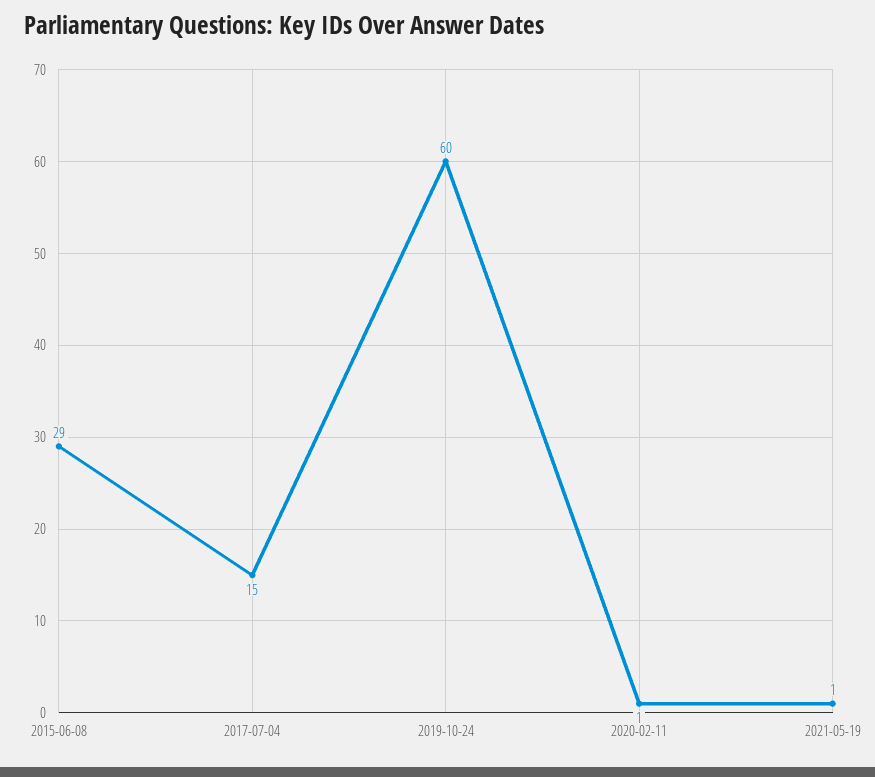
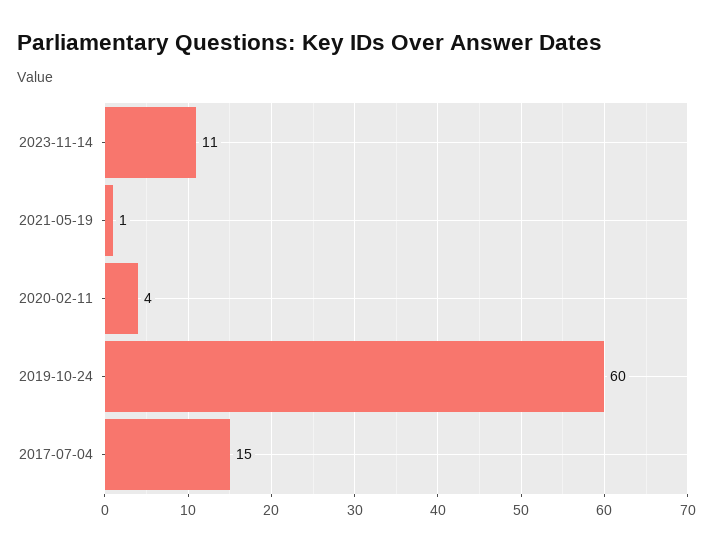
2015-06-08: 29 -> none
2020-02-11: 1 -> 4
2023-11-14: none -> 11

